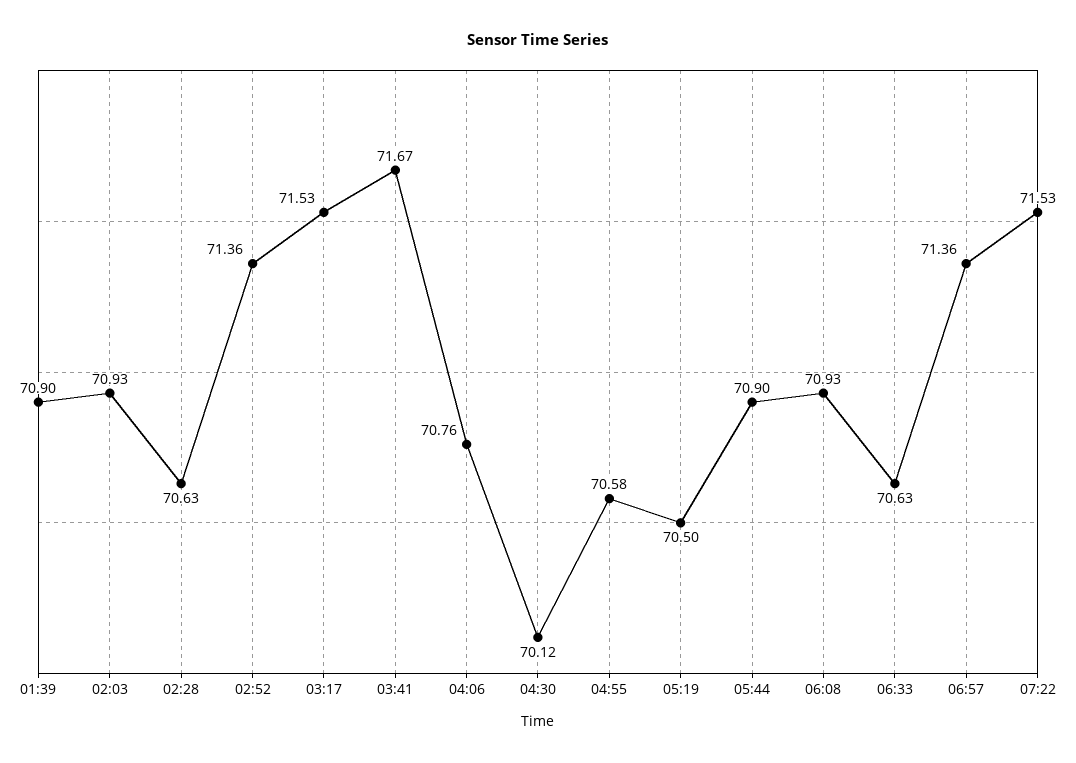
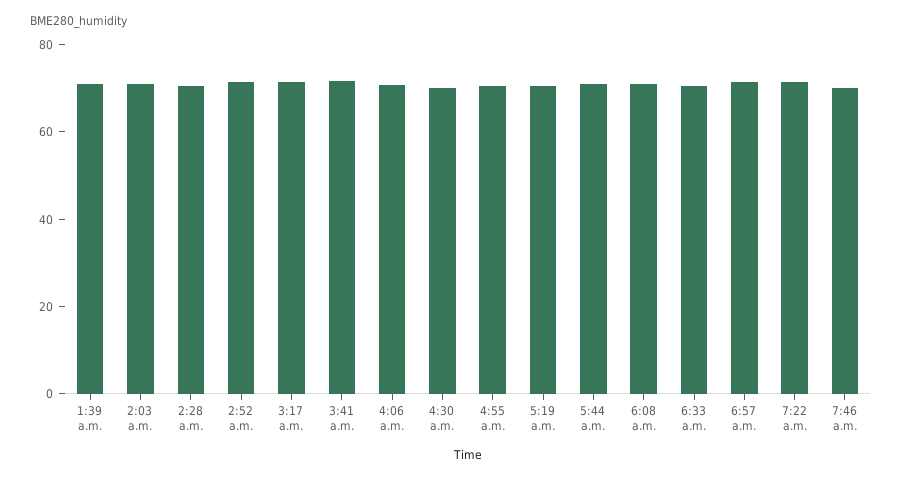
7:46 a.m.: none -> 70

